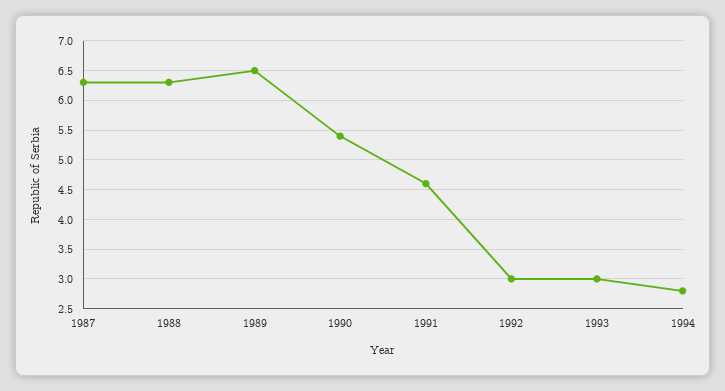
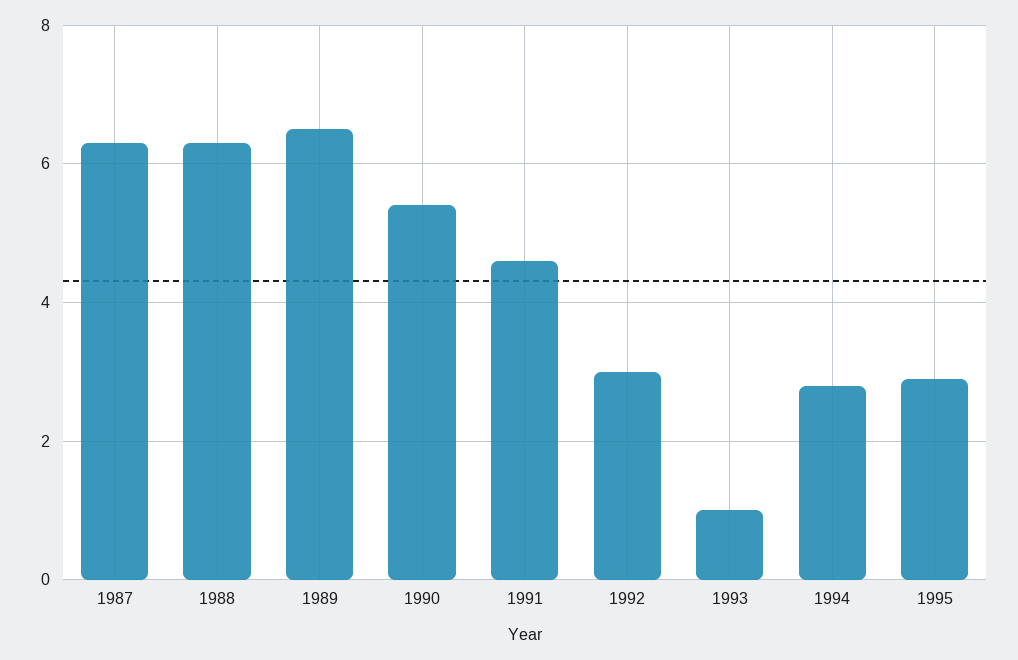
1993: 3 -> 1
1995: none -> 3

